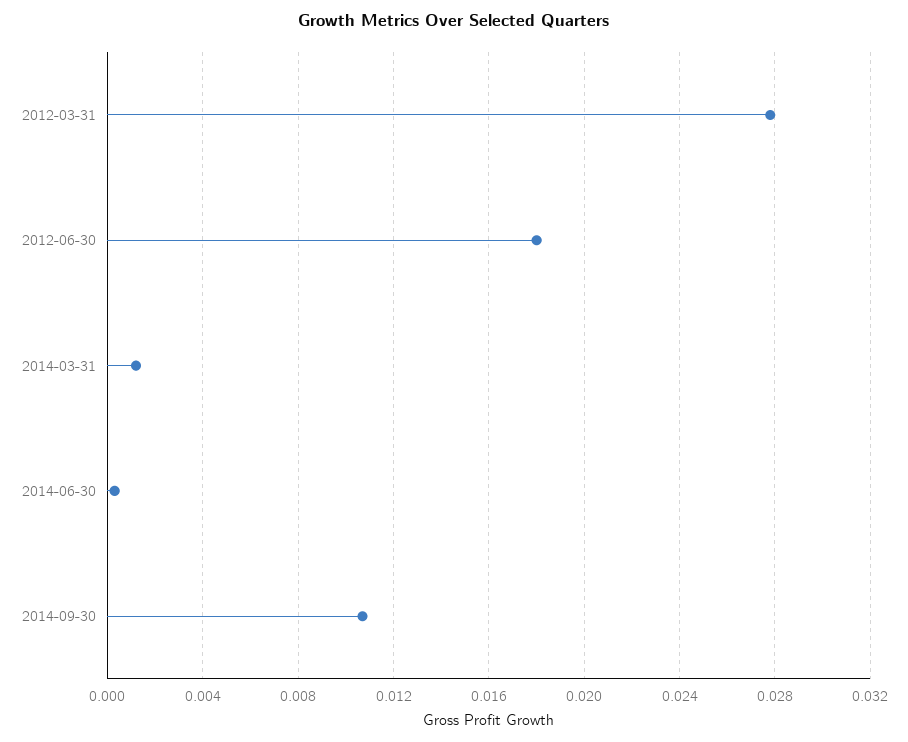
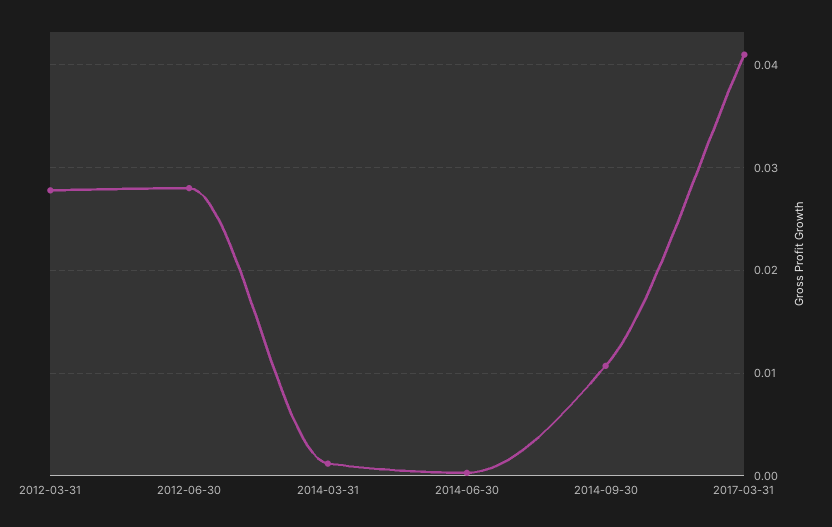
2012-06-30: 0.018 -> 0.028
2017-03-31: none -> 0.041

